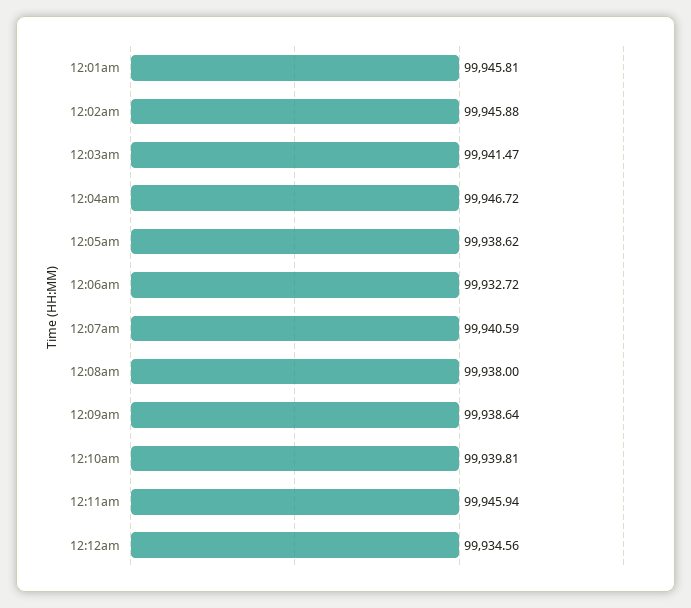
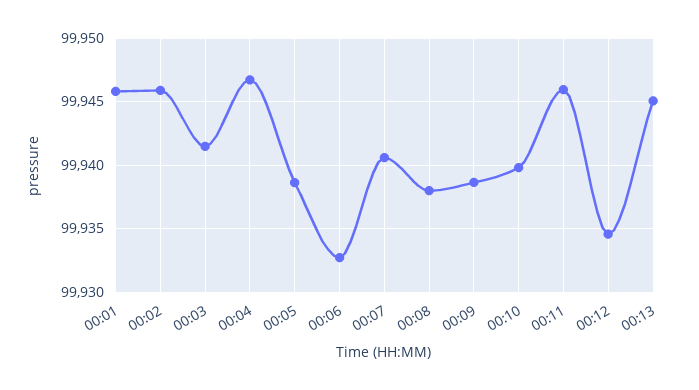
00:13: none -> 99945

